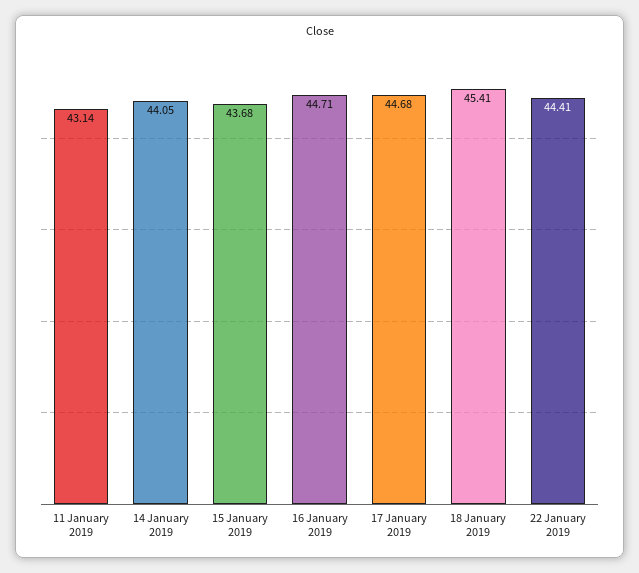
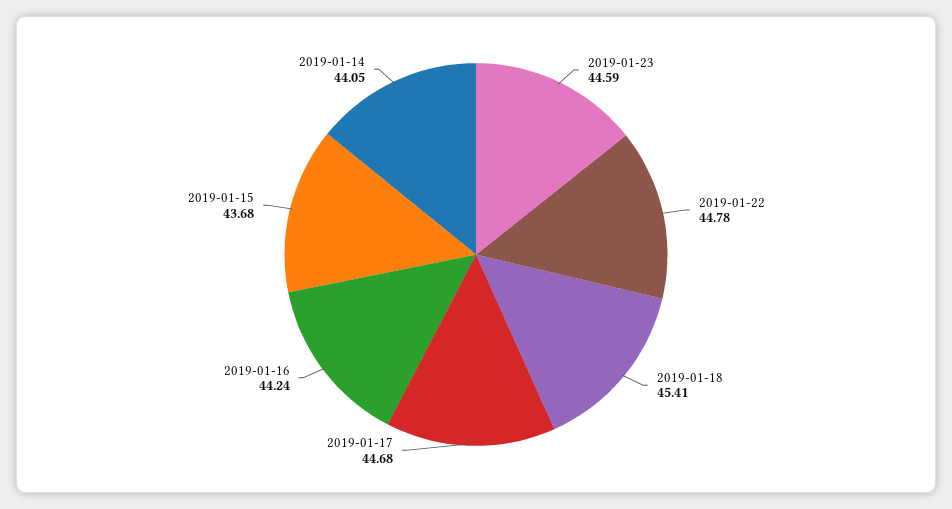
11 January 2019: 43.14 -> none
16 January 2019: 44.71 -> 44.24
22 January 2019: 44.41 -> 44.78
2019-01-23: none -> 44.59

